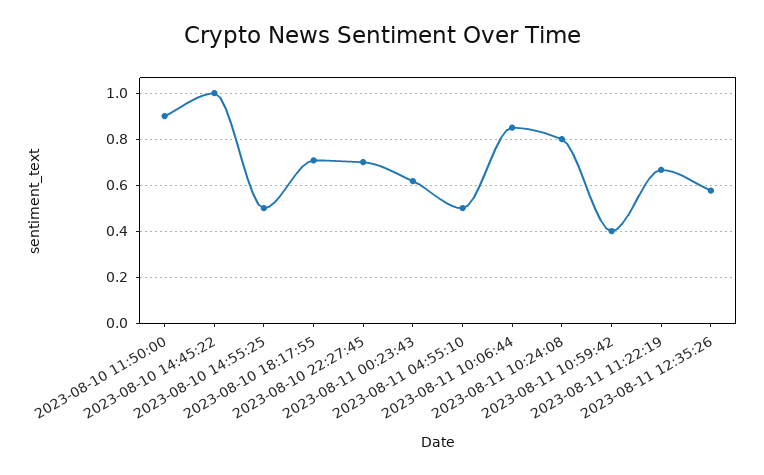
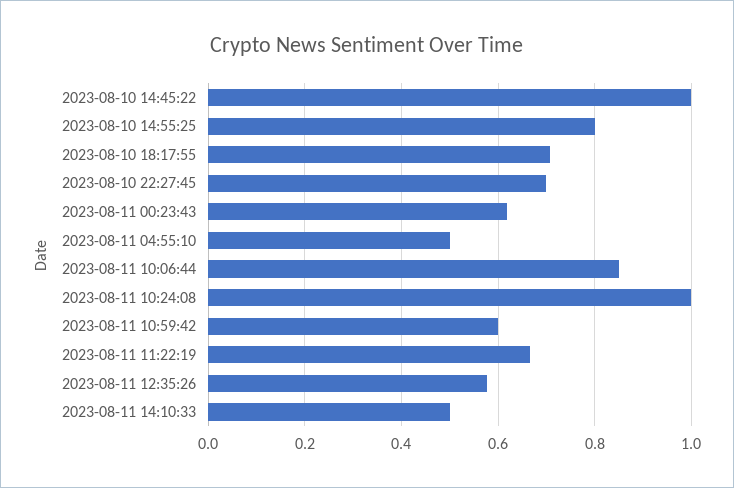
2023-08-10 11:50:00: 0.9 -> none
2023-08-10 14:55:25: 0.5 -> 0.8
2023-08-11 10:24:08: 0.8 -> 1
2023-08-11 10:59:42: 0.4 -> 0.6
2023-08-11 14:10:33: none -> 0.5

